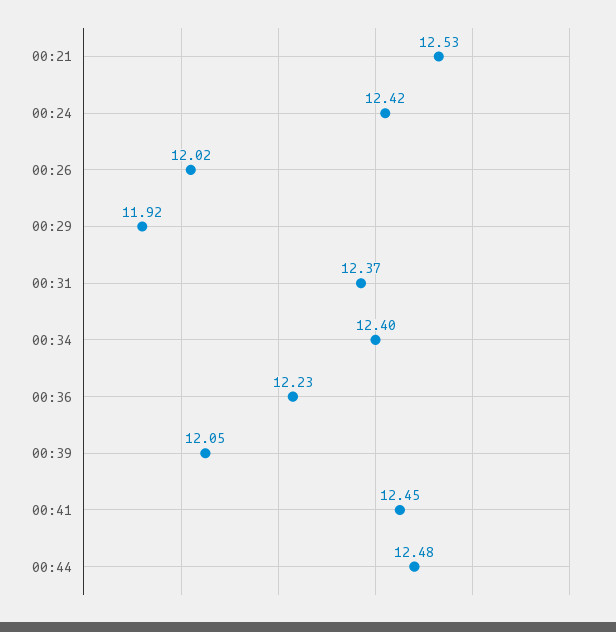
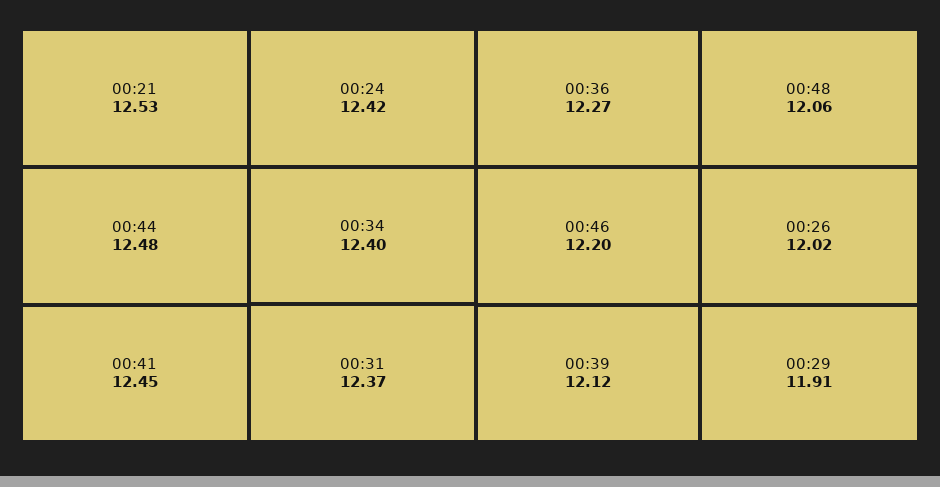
00:29: 11.92 -> 11.91
00:36: 12.23 -> 12.27
00:39: 12.05 -> 12.12
00:46: none -> 12.2
00:48: none -> 12.06

